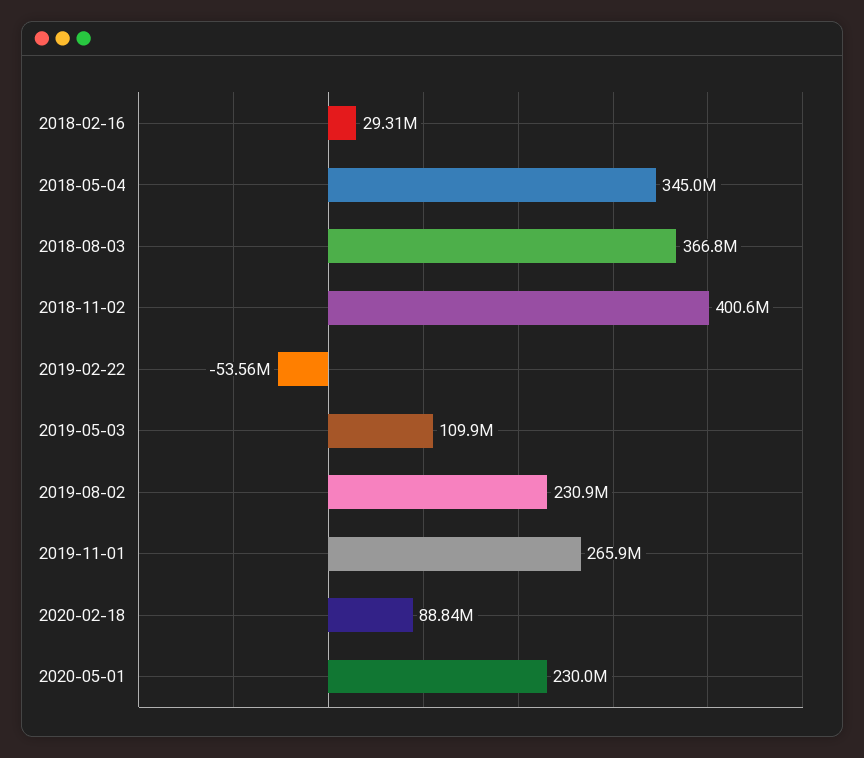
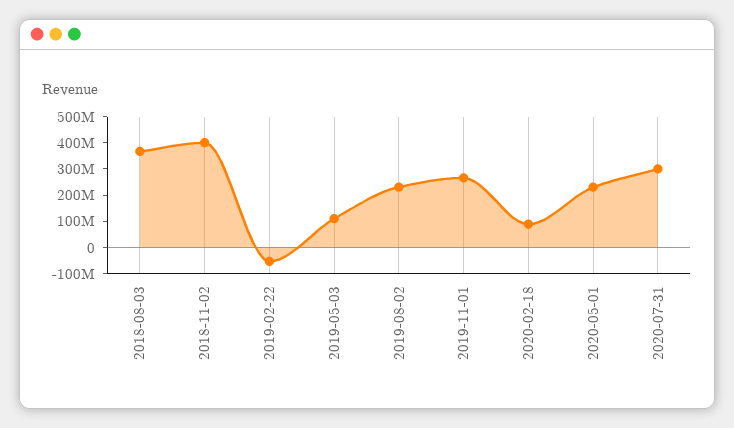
2018-02-16: 29310000 -> none
2018-05-04: 345000000 -> none
2020-07-31: none -> 300000000

